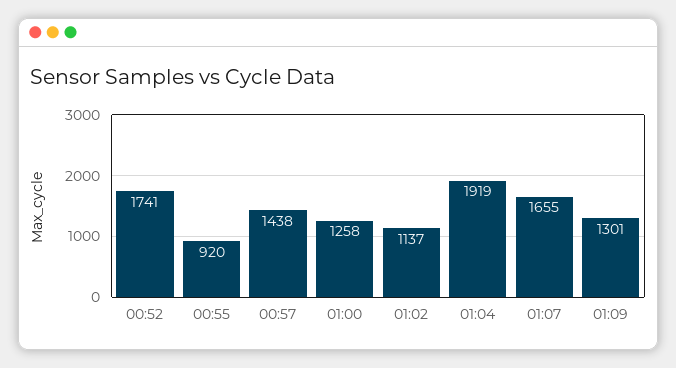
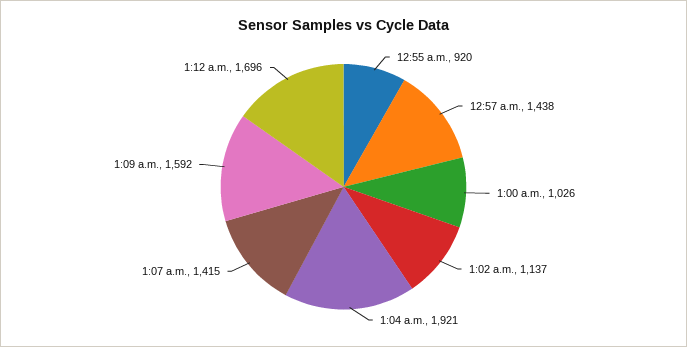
00:52: 1741 -> none
01:00: 1258 -> 1026
01:04: 1919 -> 1921
01:07: 1655 -> 1415
01:09: 1301 -> 1592
1:12 a.m.: none -> 1696

